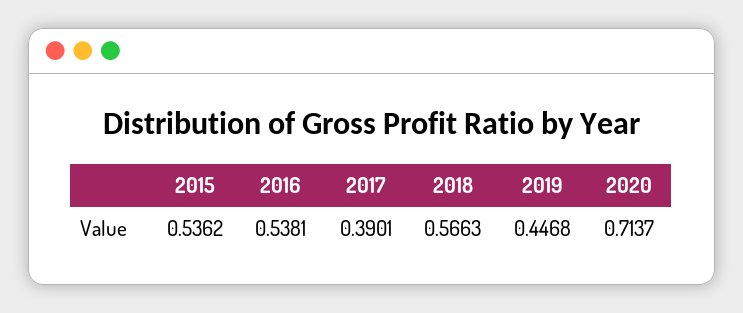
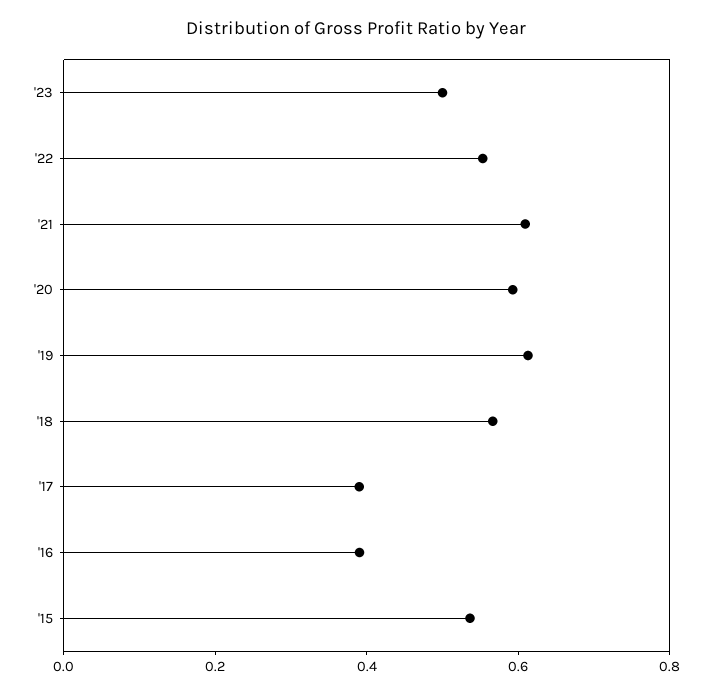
2016: 0.5381 -> 0.4
2019: 0.4468 -> 0.6
2020: 0.7137 -> 0.6
'23: none -> 0.5
'22: none -> 0.55
'21: none -> 0.6

